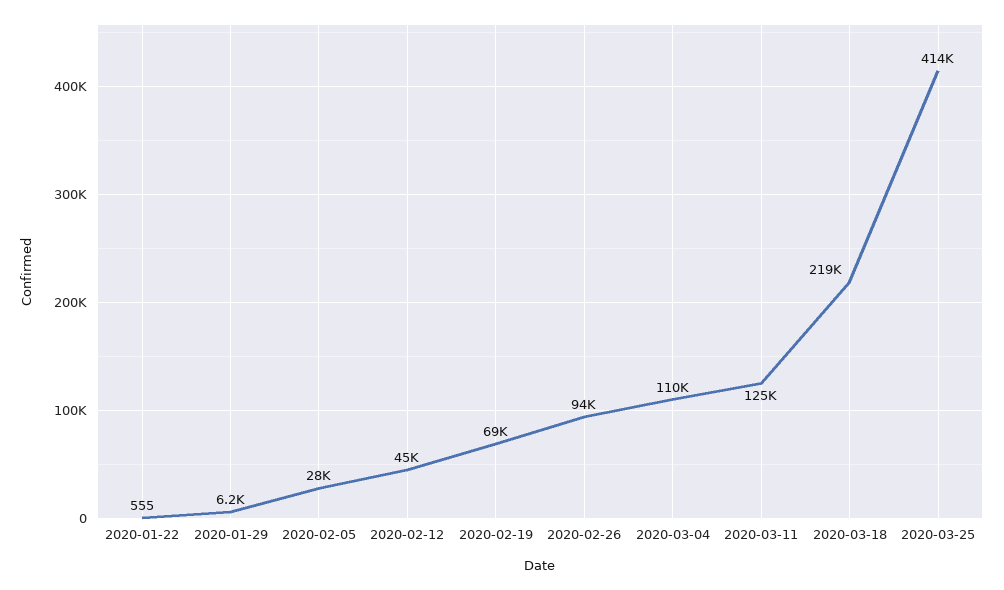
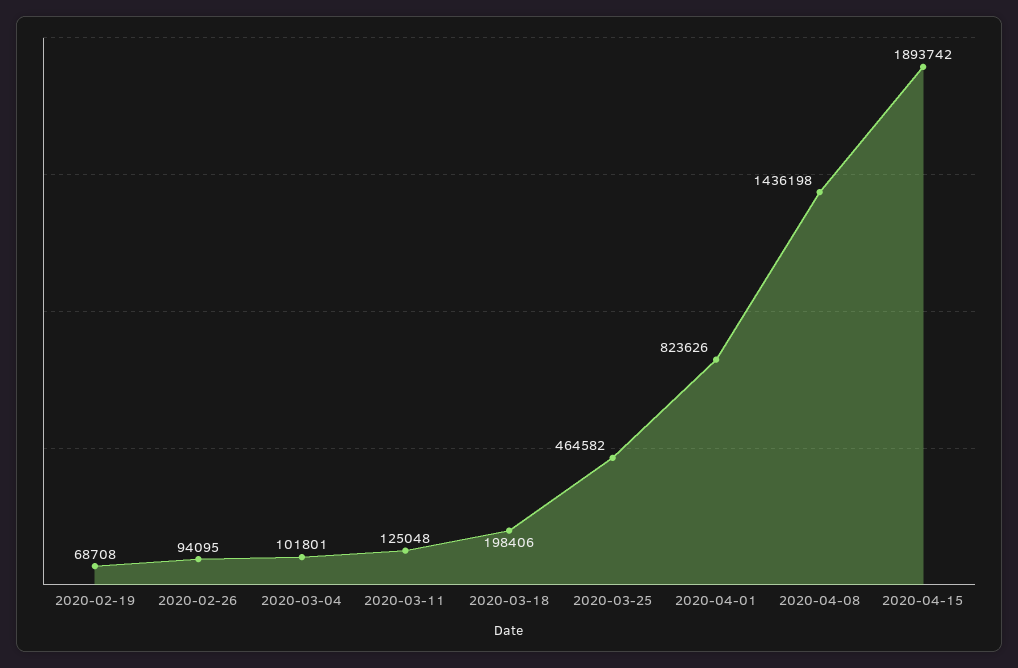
2020-01-22: 555 -> none
2020-01-29: 6200 -> none
2020-02-05: 28000 -> none
2020-02-12: 45000 -> none
2020-03-04: 110000 -> 101801
2020-03-18: 219000 -> 198406
2020-03-25: 414000 -> 464582
2020-04-01: none -> 823626
2020-04-08: none -> 1436198
2020-04-15: none -> 1893742

